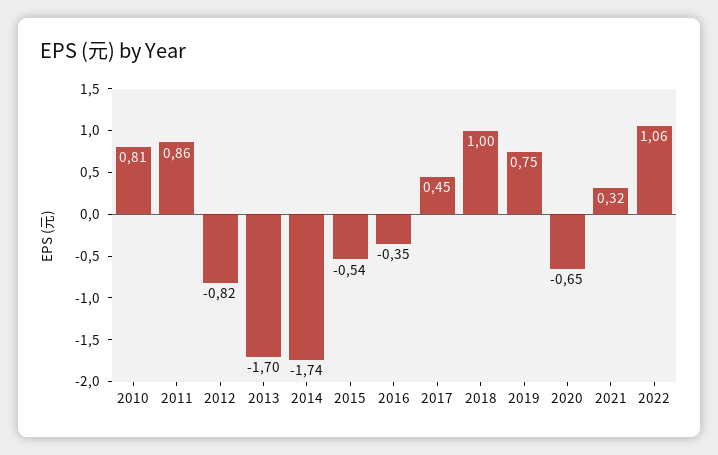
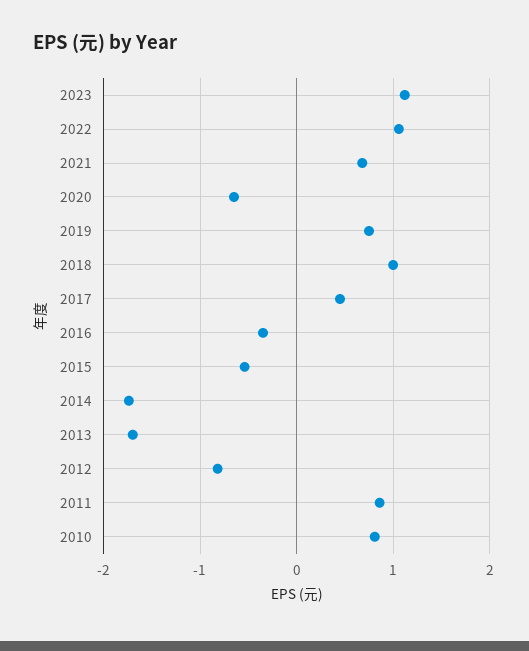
2021: 0.32 -> 0.7
2023: none -> 1.1

